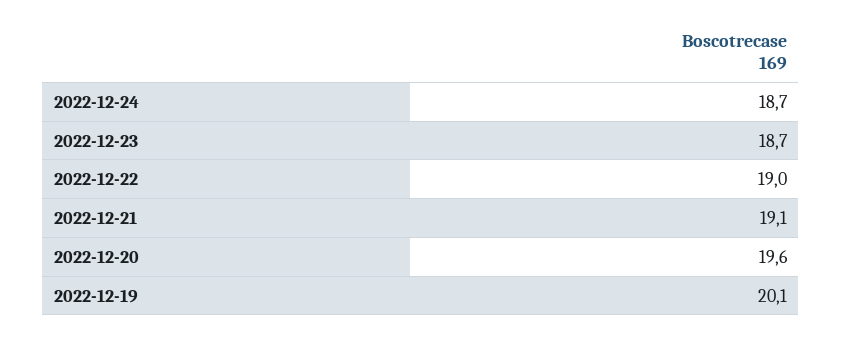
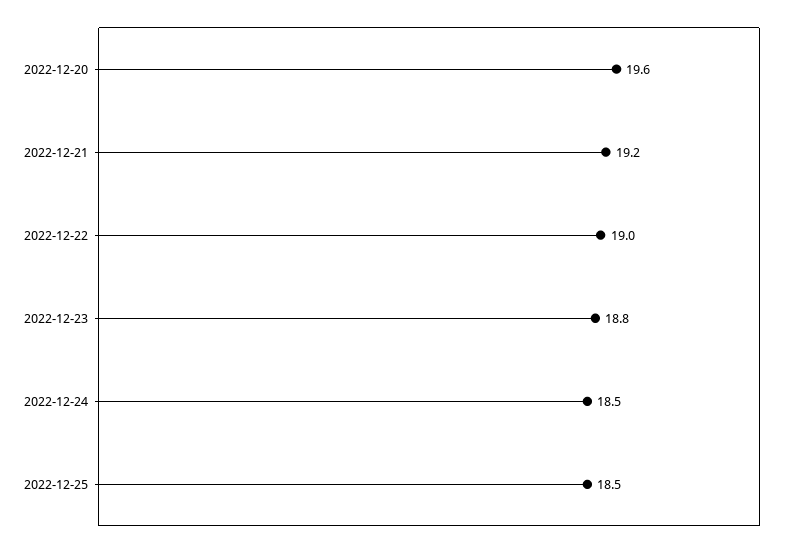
2022-12-24: 18.7 -> 18.5
2022-12-23: 18.7 -> 18.8
2022-12-21: 19.1 -> 19.2
2022-12-19: 20.1 -> none
2022-12-25: none -> 18.5

